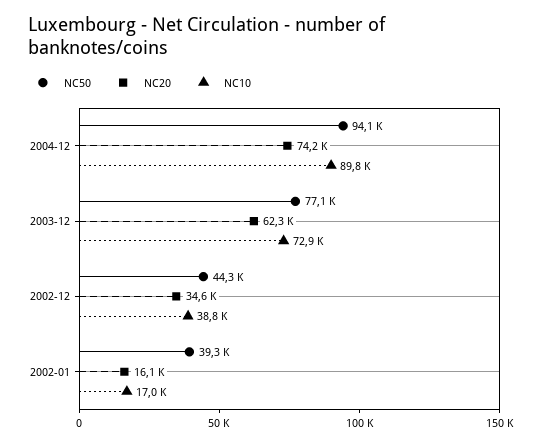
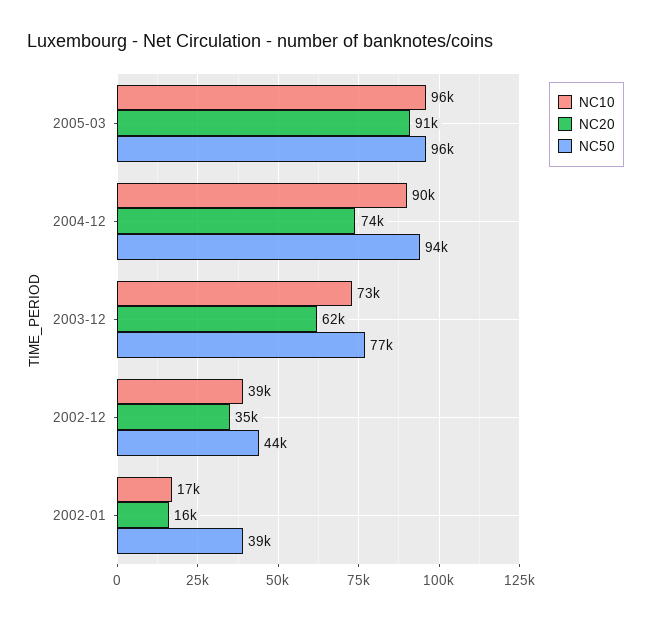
NC10, 2005-03: none -> 96000
NC20, 2005-03: none -> 91000
NC50, 2005-03: none -> 96000

